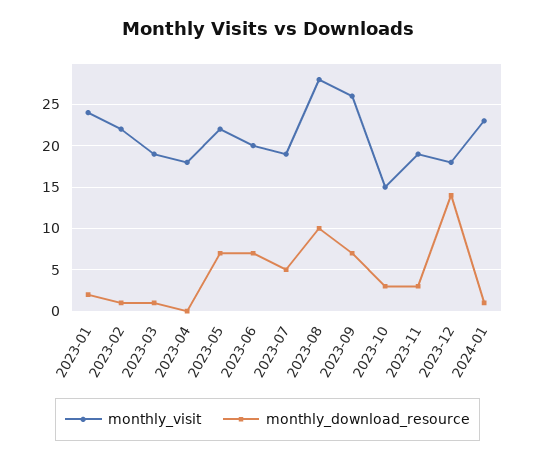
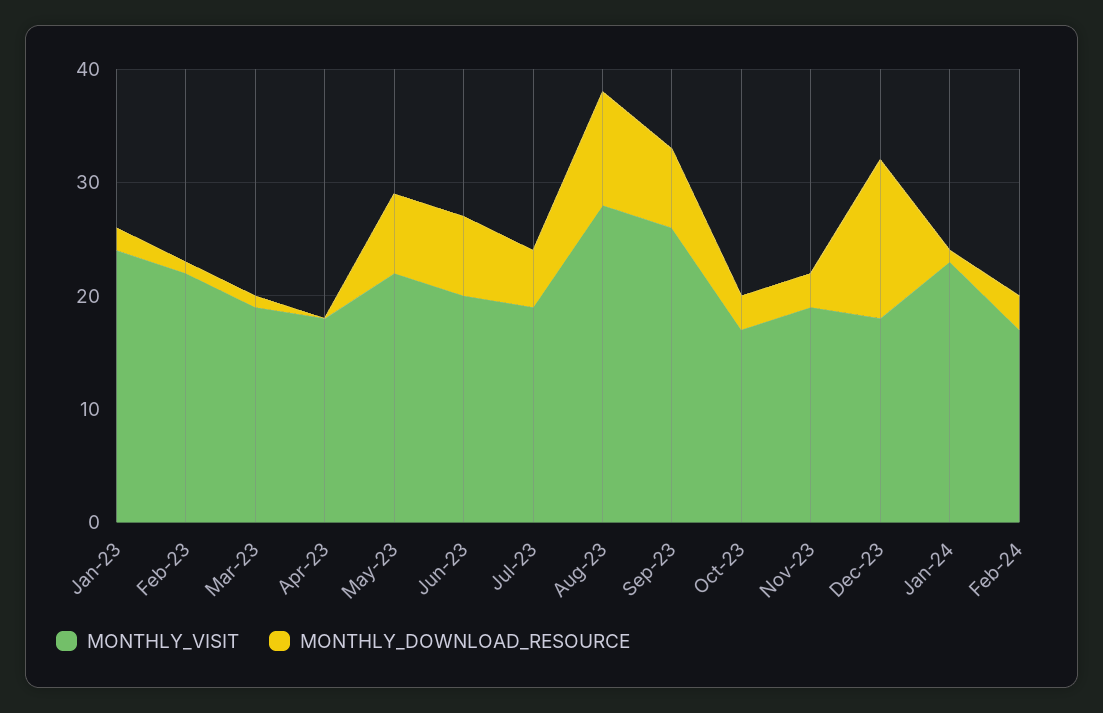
monthly_visit, 2023-10: 15 -> 17
monthly_visit, Feb-24: none -> 17
monthly_download_resource, Feb-24: none -> 3

